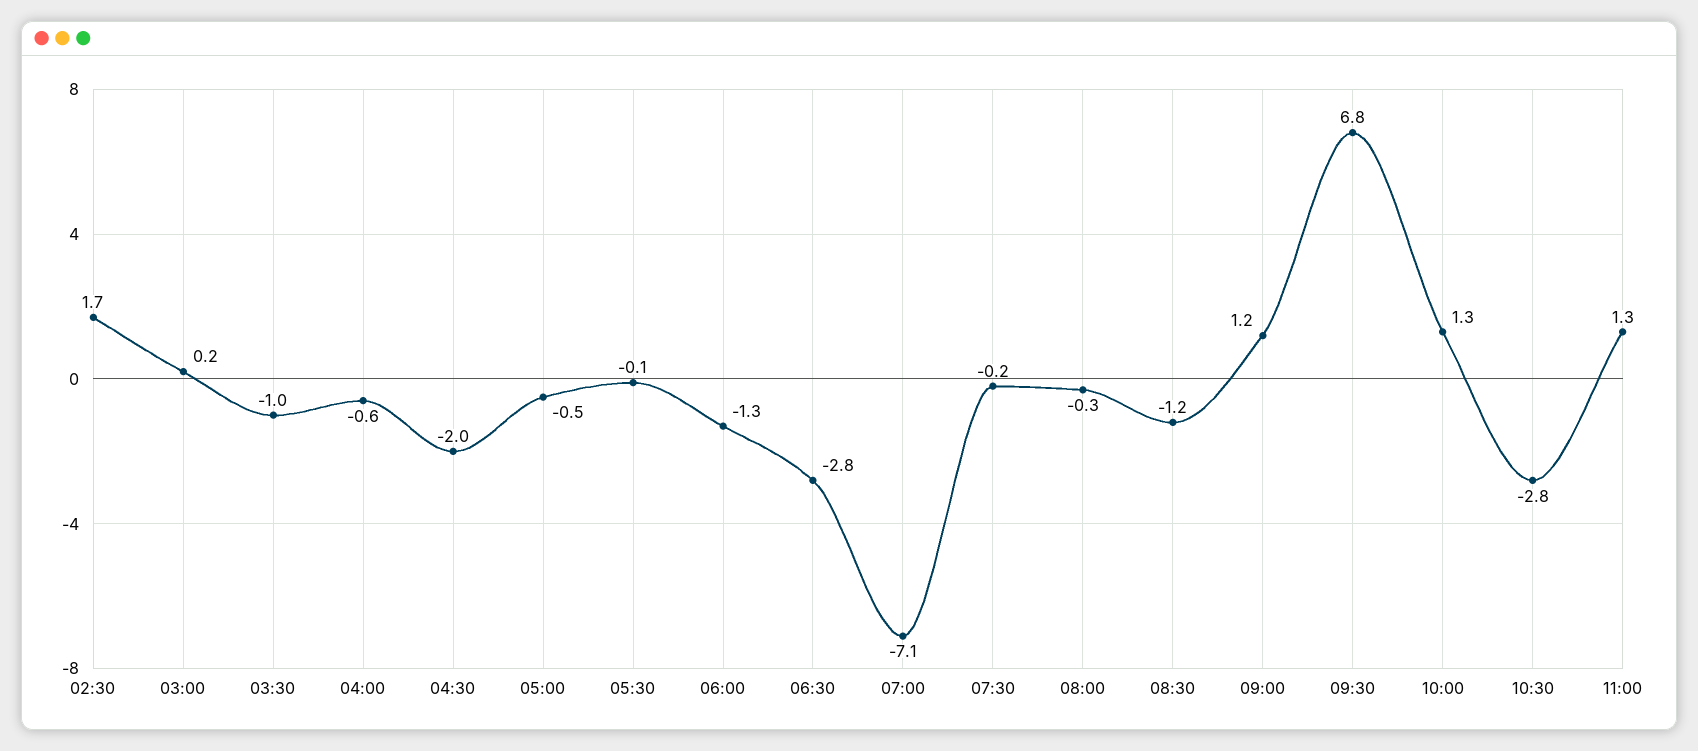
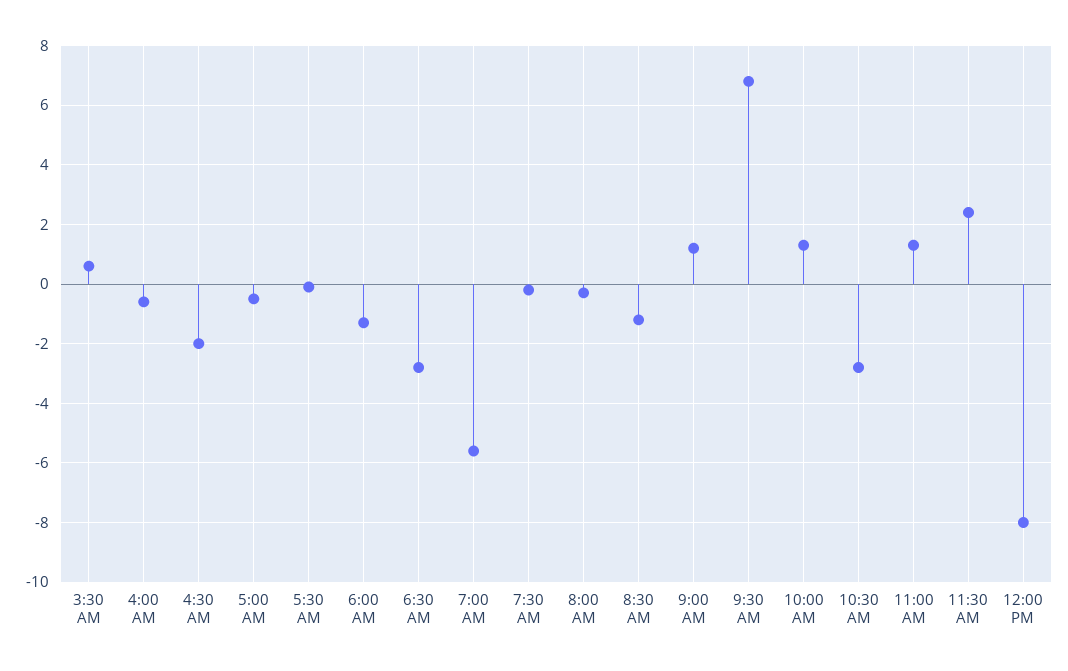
02:30: 1.7 -> none
03:00: 0.2 -> none
03:30: -1 -> 0.5
07:00: -7.1 -> -5.5
11:30 AM: none -> 2.5
12:00 PM: none -> -8

